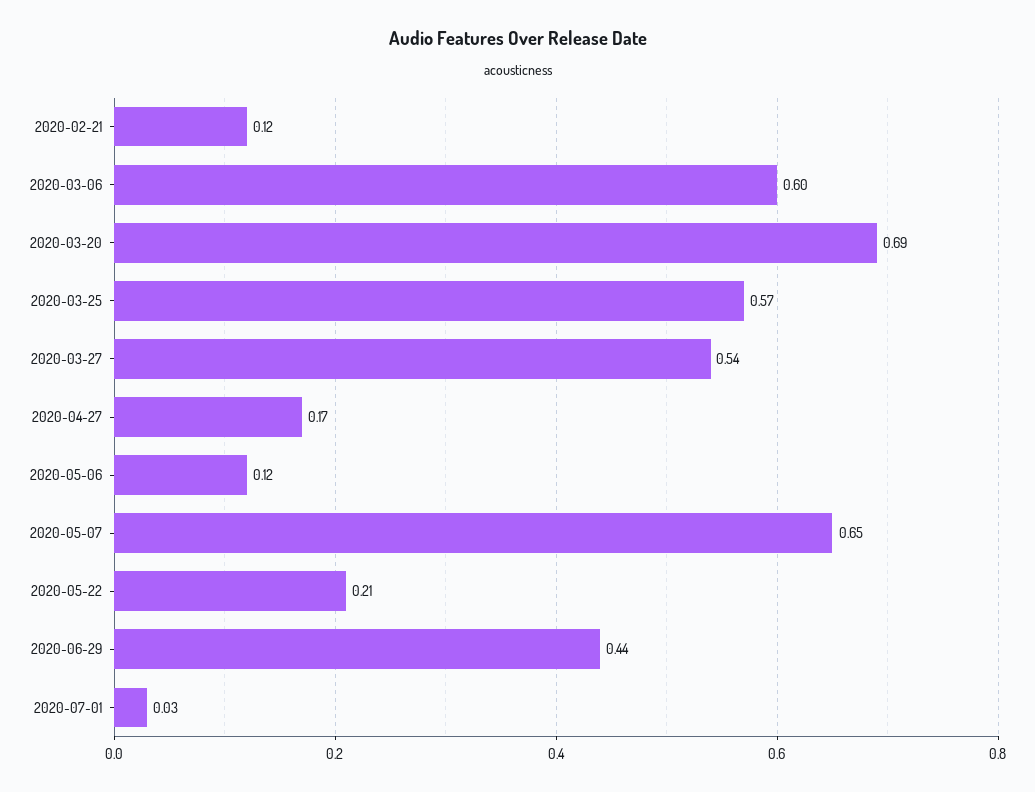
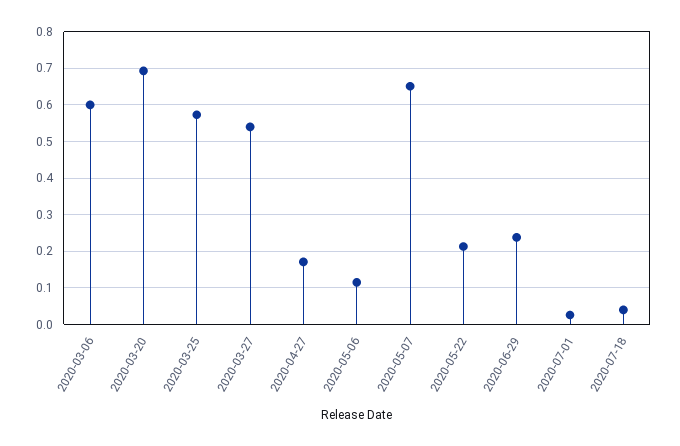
2020-02-21: 0.12 -> none
2020-06-29: 0.44 -> 0.24
2020-07-18: none -> 0.04

